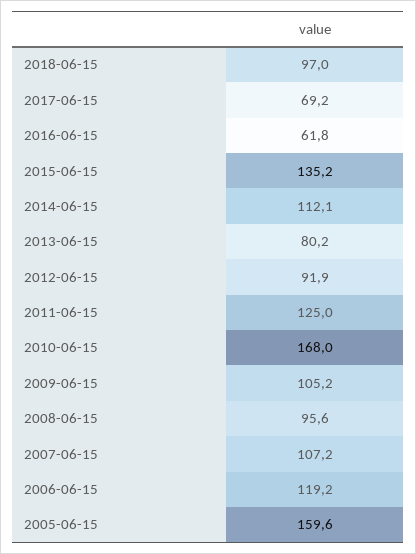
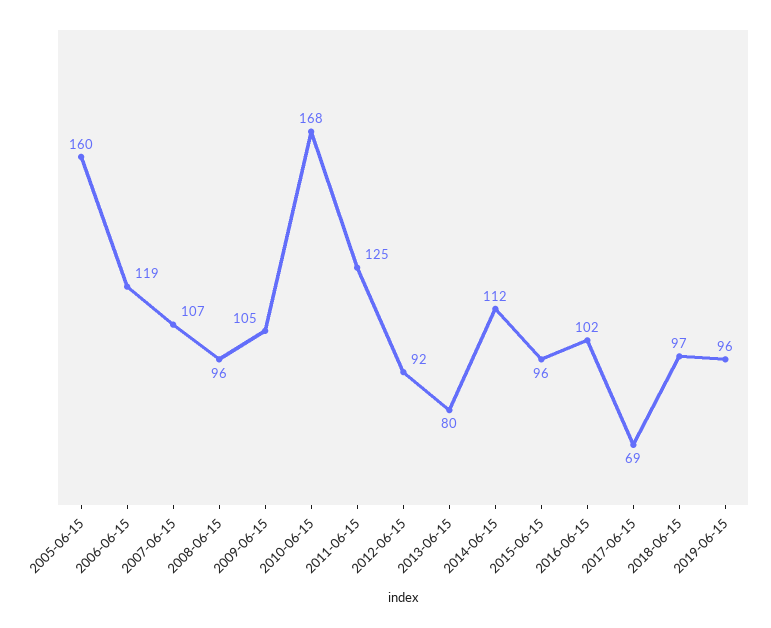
2016-06-15: 61.8 -> 102
2015-06-15: 135.2 -> 96
2019-06-15: none -> 96

